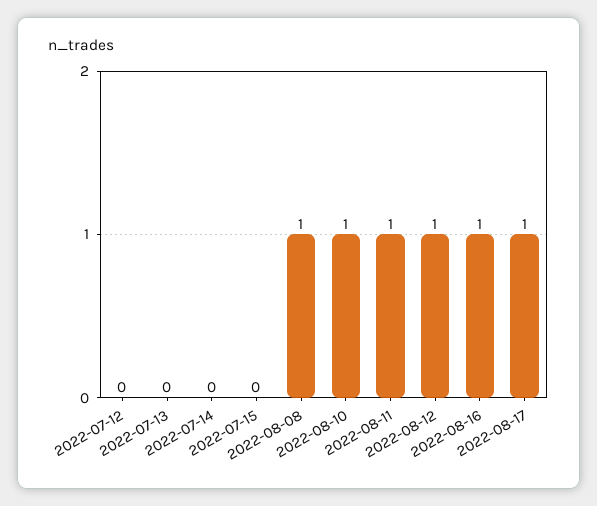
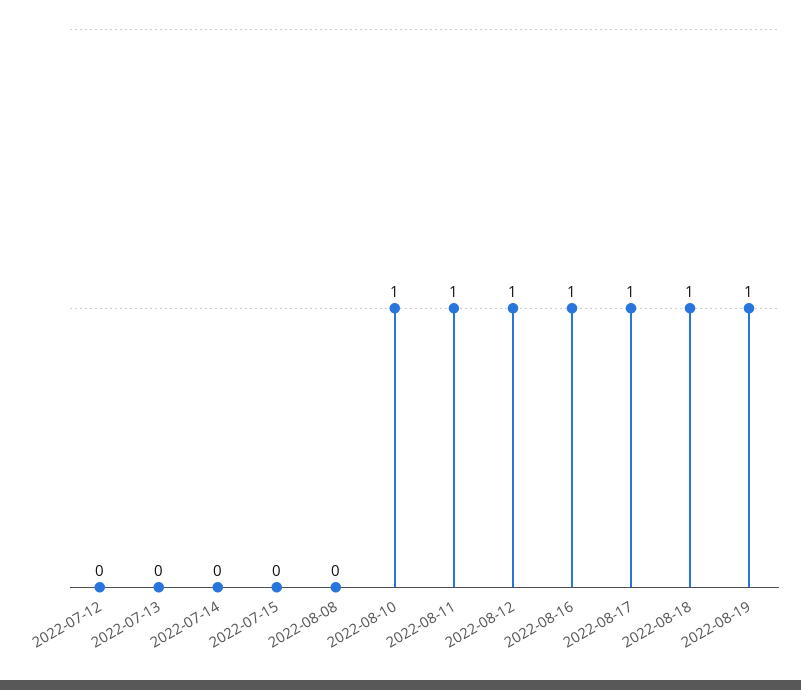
2022-08-08: 1 -> 0
2022-08-18: none -> 1
2022-08-19: none -> 1

